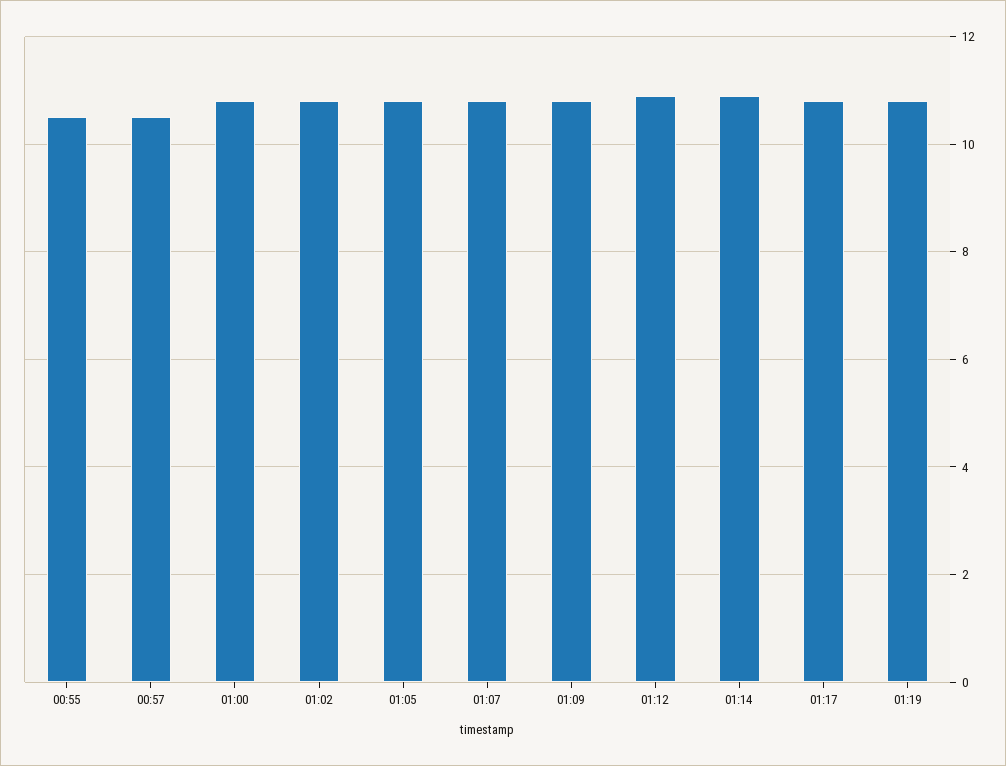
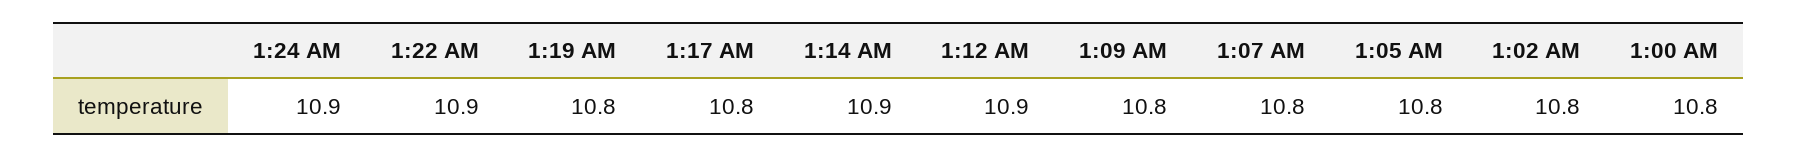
00:55: 10.5 -> none
00:57: 10.5 -> none
1:24 AM: none -> 10.9
1:22 AM: none -> 10.9

